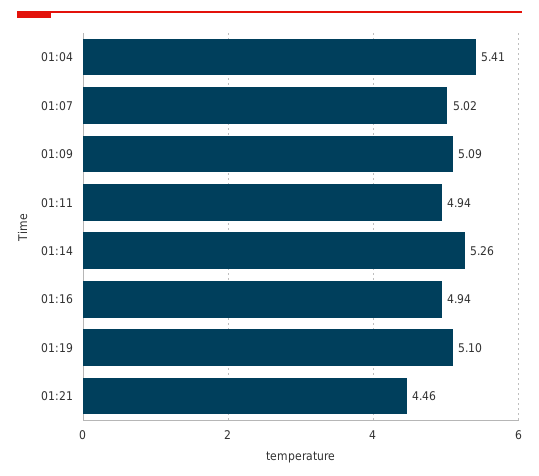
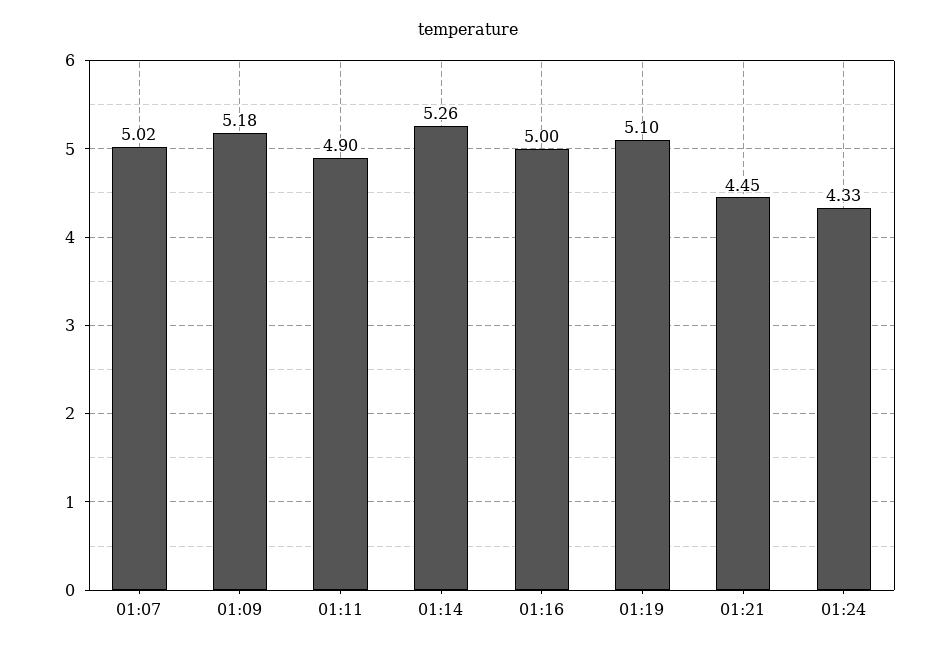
01:04: 5.41 -> none
01:09: 5.09 -> 5.18
01:11: 4.94 -> 4.9
01:16: 4.94 -> 5
01:21: 4.46 -> 4.45
01:24: none -> 4.33

